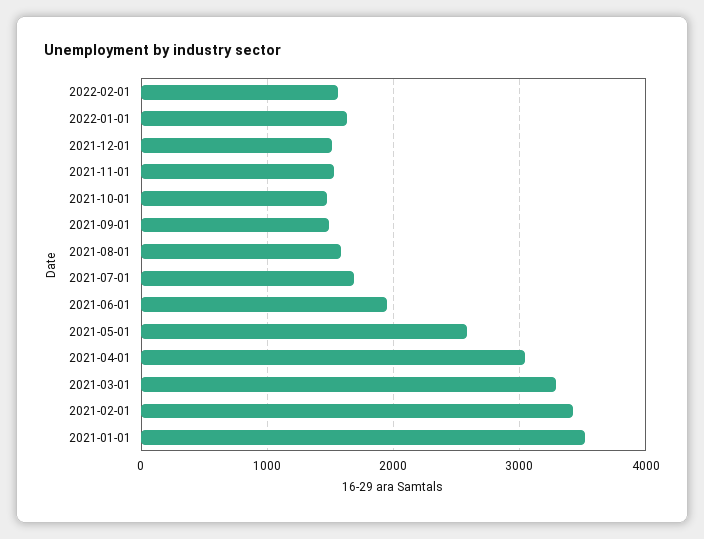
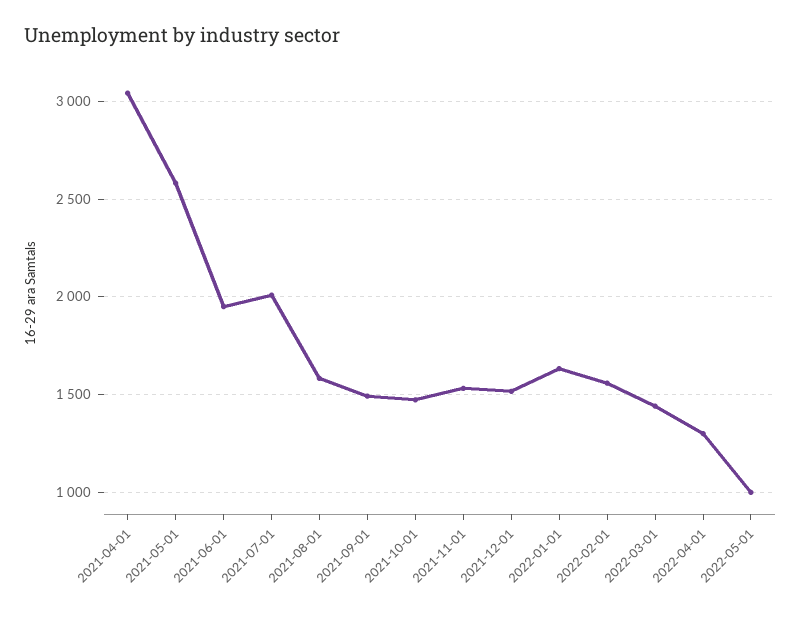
2021-07-01: 1700 -> 2000
2021-03-01: 3300 -> none
2021-02-01: 3400 -> none
2021-01-01: 3500 -> none
2022-03-01: none -> 1450
2022-04-01: none -> 1300
2022-05-01: none -> 1000

